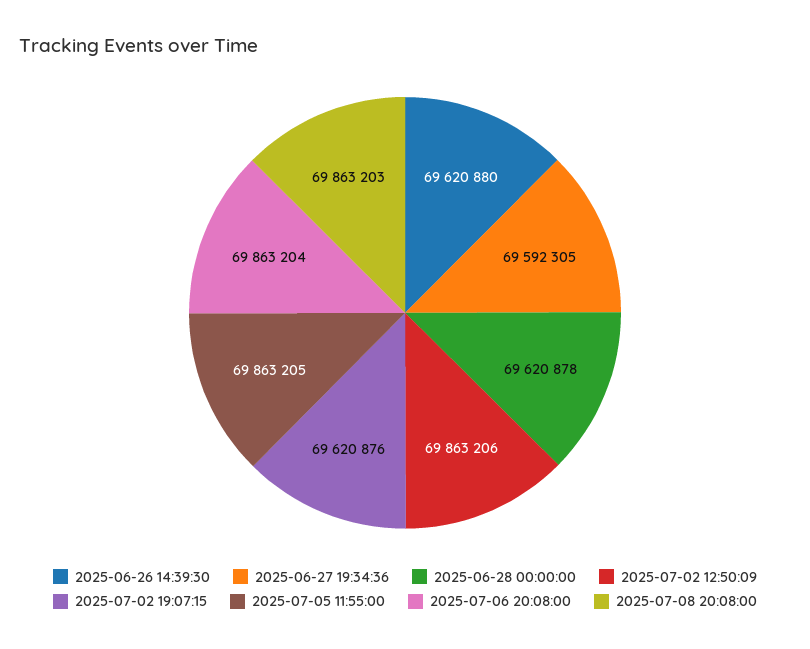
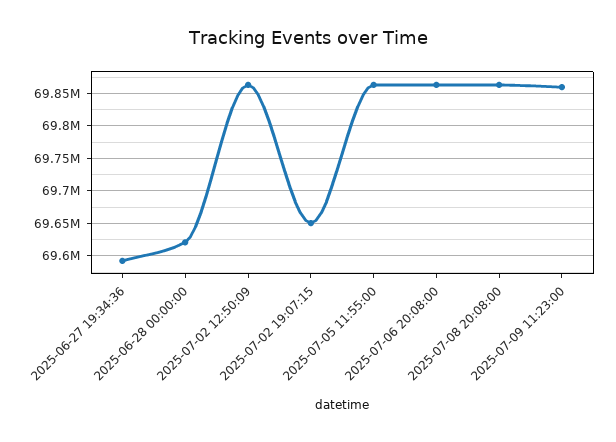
2025-06-26 14:39:30: 69620880 -> none
2025-07-02 19:07:15: 69620876 -> 69650000
2025-07-09 11:23:00: none -> 69860000

